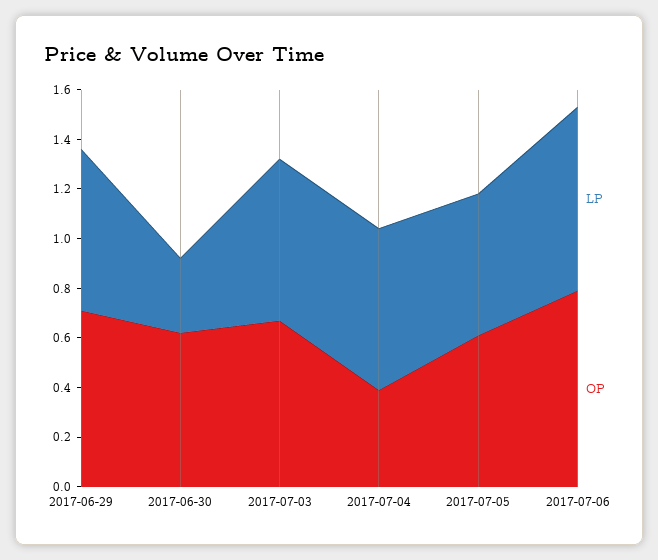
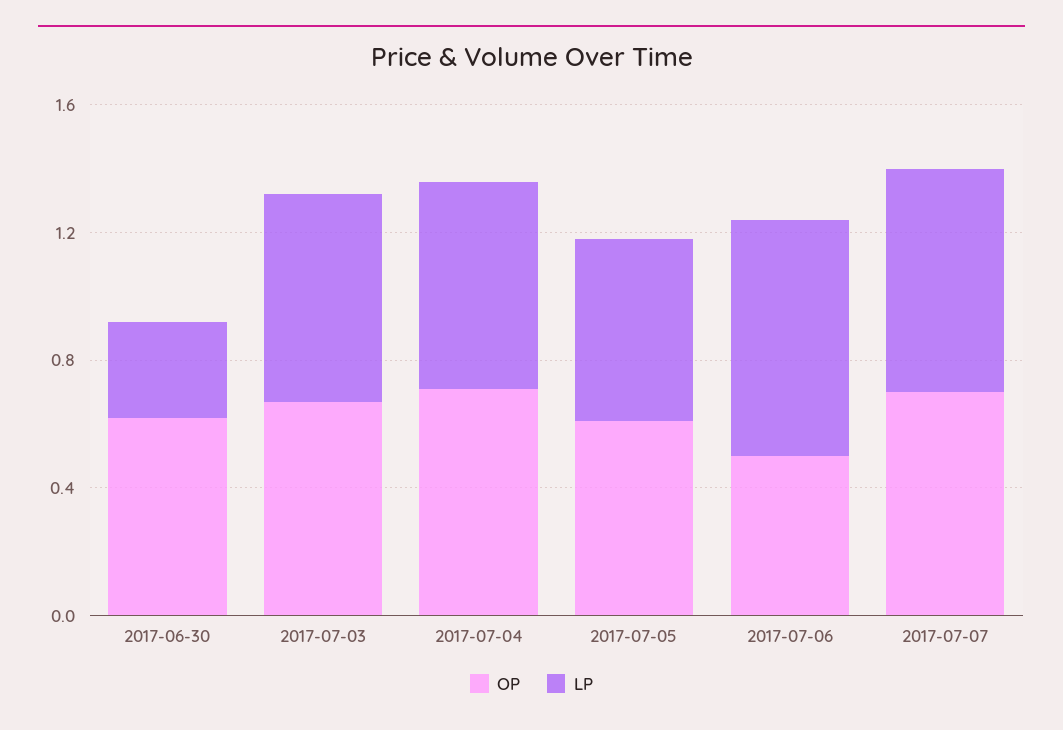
LP, 2017-06-29: 0.65 -> none
OP, 2017-06-29: 0.7 -> none
OP, 2017-07-04: 0.4 -> 0.7
OP, 2017-07-06: 0.8 -> 0.5
OP, 2017-07-07: none -> 0.7
LP, 2017-07-07: none -> 0.7

